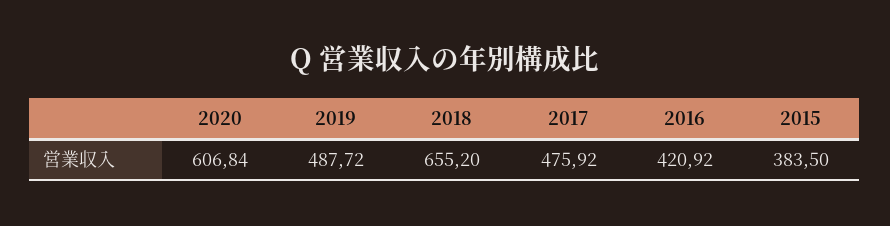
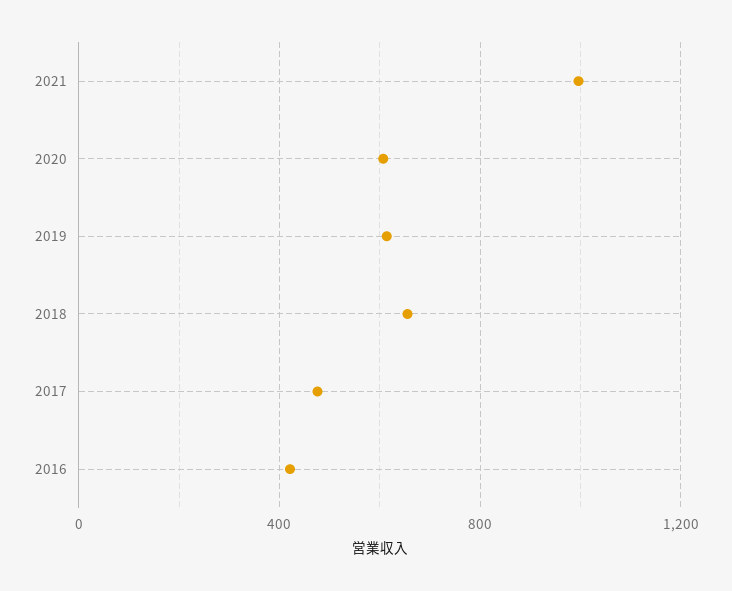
2019: 487.72 -> 600
2015: 383.5 -> none
2021: none -> 1000

